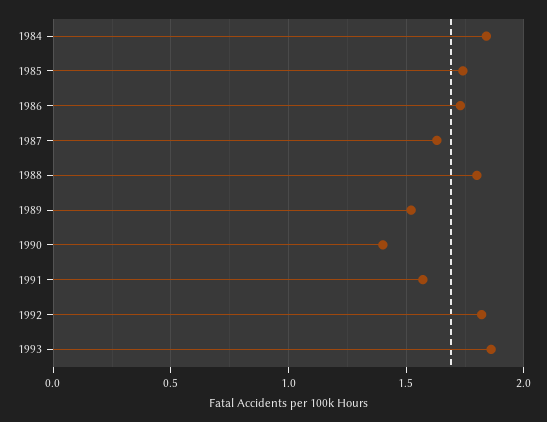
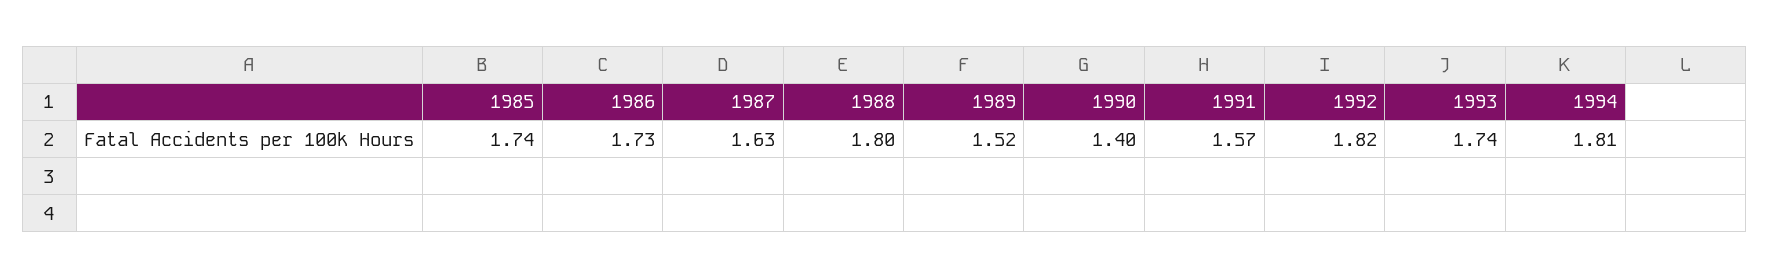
1984: 1.85 -> none
1993: 1.85 -> 1.74
1994: none -> 1.81

